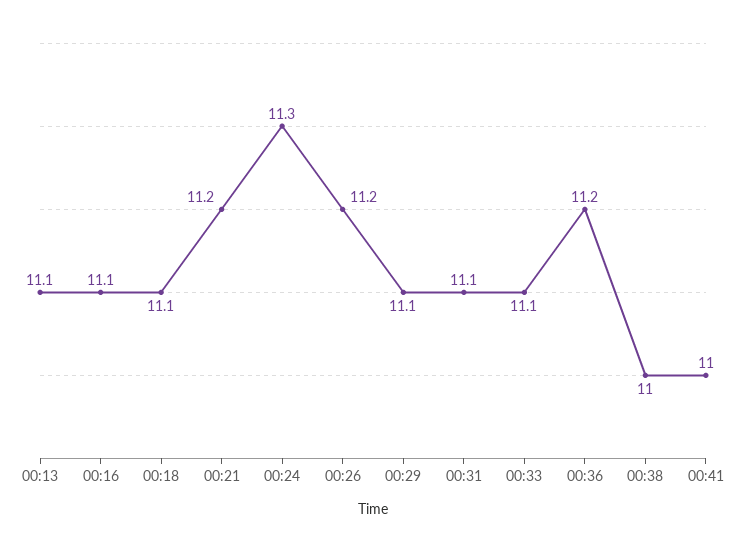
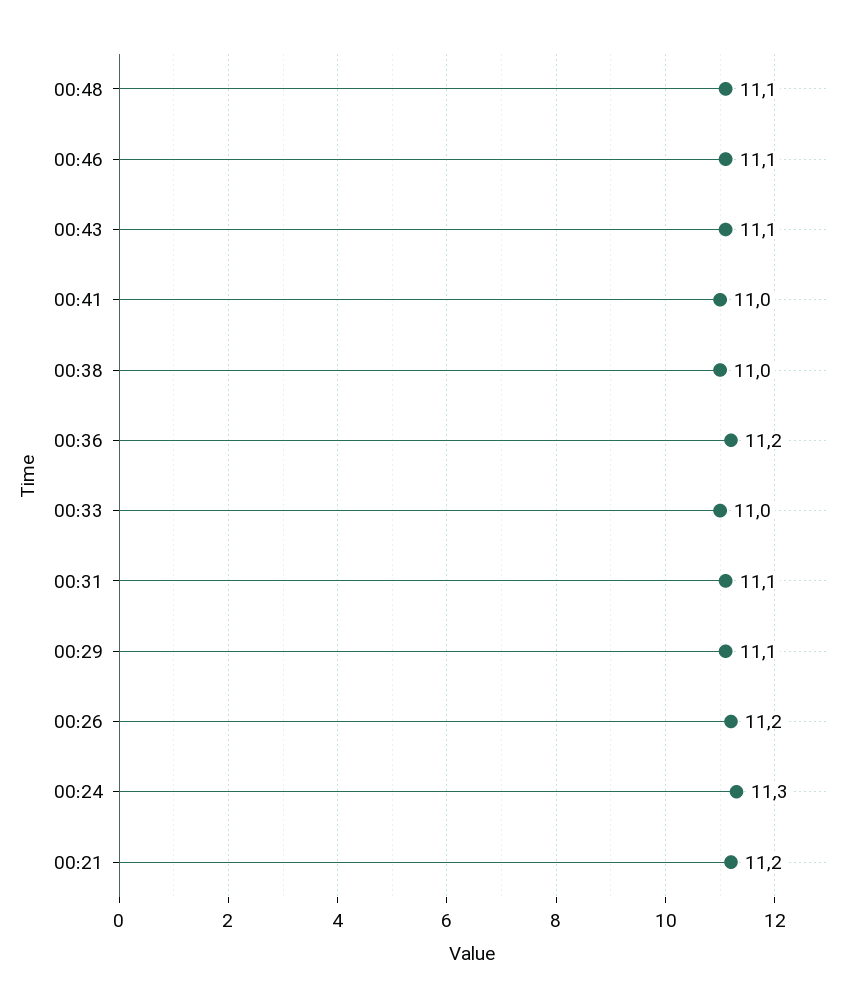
00:13: 11.1 -> none
00:16: 11.1 -> none
00:18: 11.1 -> none
00:33: 11.1 -> 11
00:48: none -> 11.1
00:46: none -> 11.1
00:43: none -> 11.1

